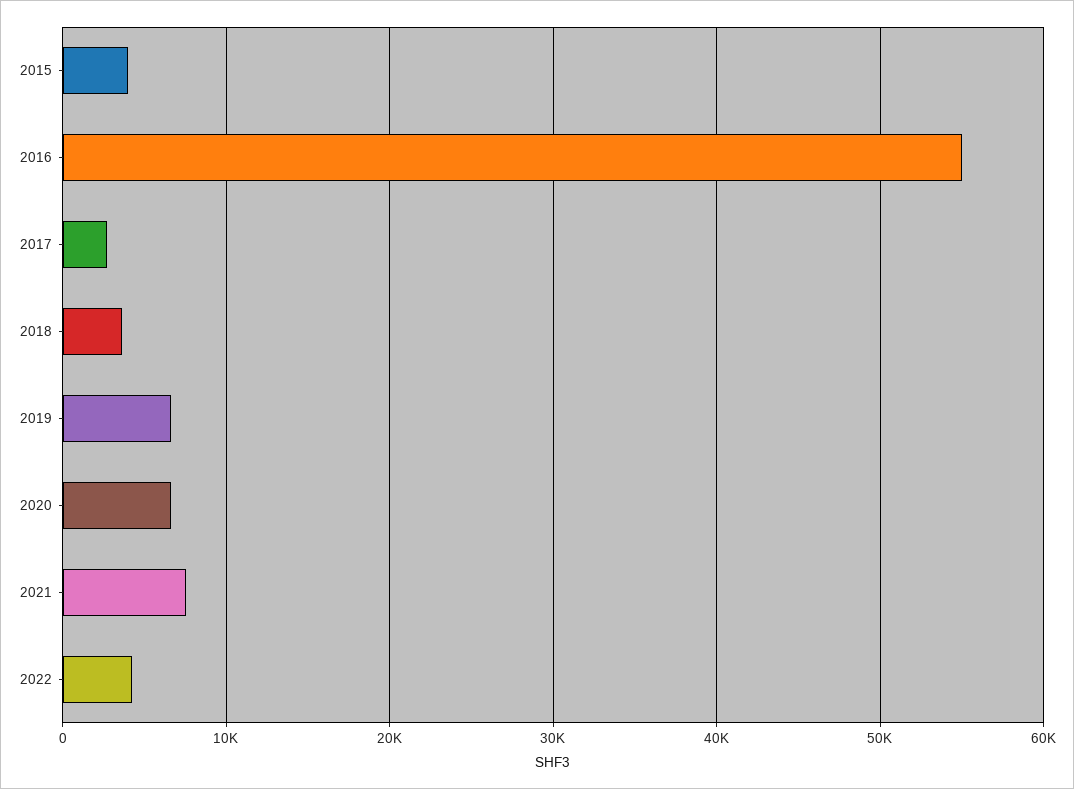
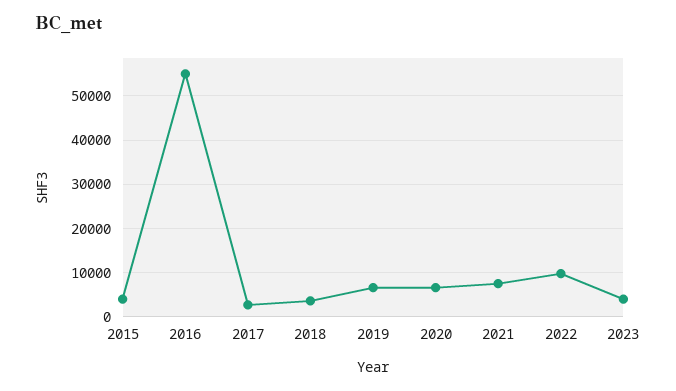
2022: 4000 -> 10000
2023: none -> 4000

